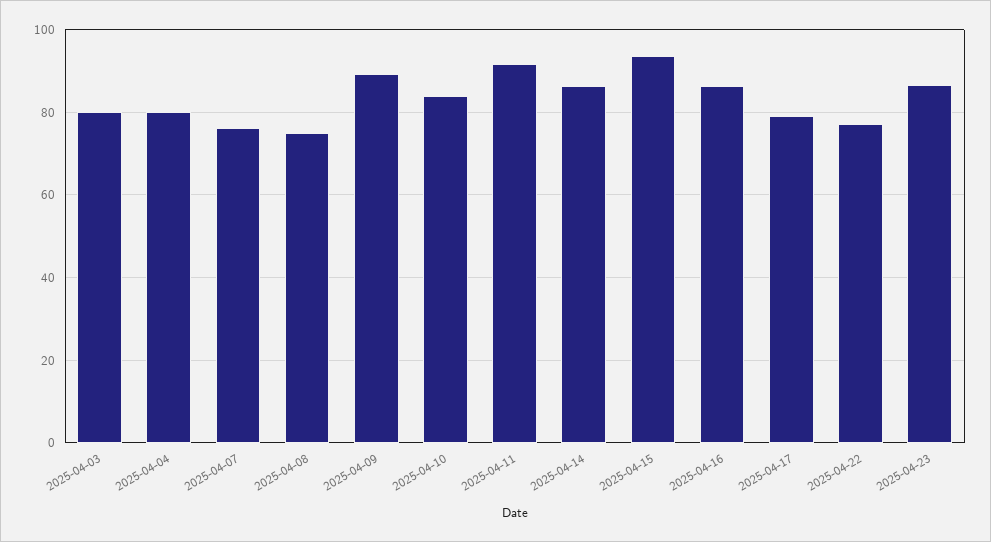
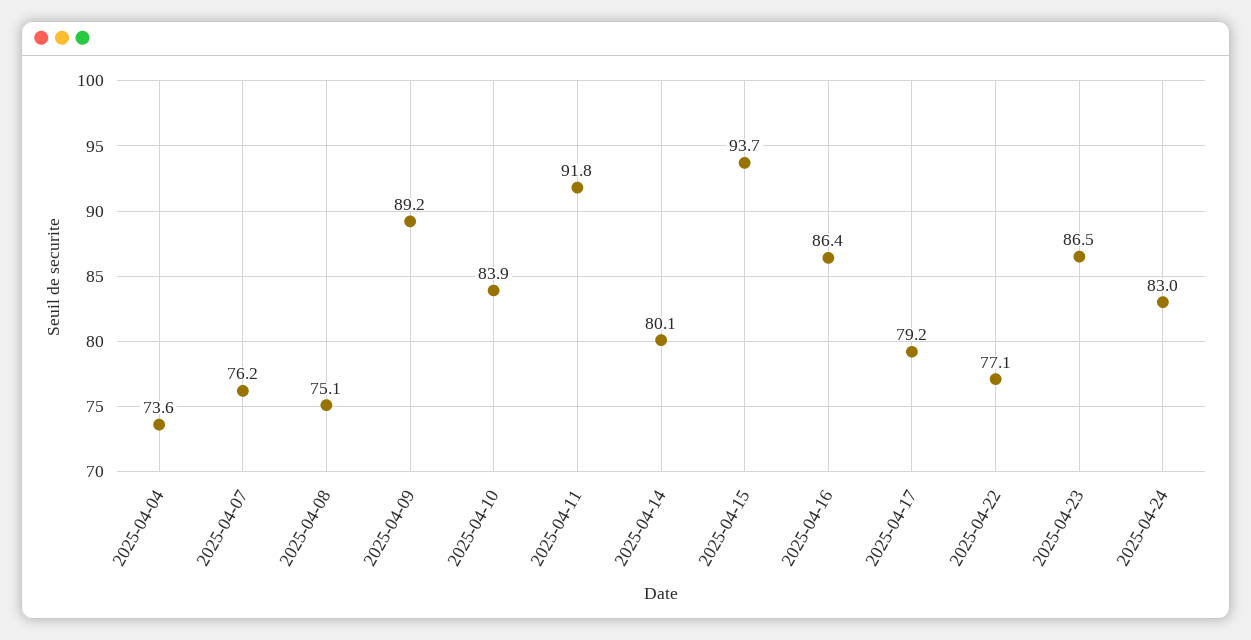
2025-04-03: 80 -> none
2025-04-04: 80 -> 73.6
2025-04-14: 86 -> 80.1
2025-04-24: none -> 83

